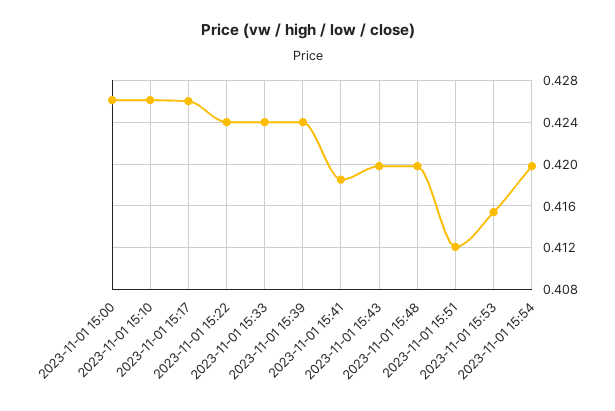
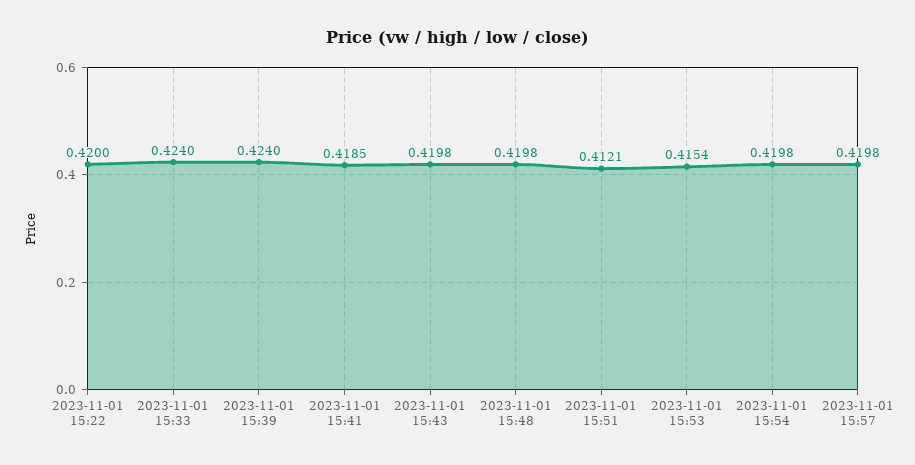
2023-11-01 15:00: 0.426 -> none
2023-11-01 15:10: 0.426 -> none
2023-11-01 15:17: 0.426 -> none
2023-11-01 15:22: 0.424 -> 0.42
2023-11-01 15:57: none -> 0.4198

